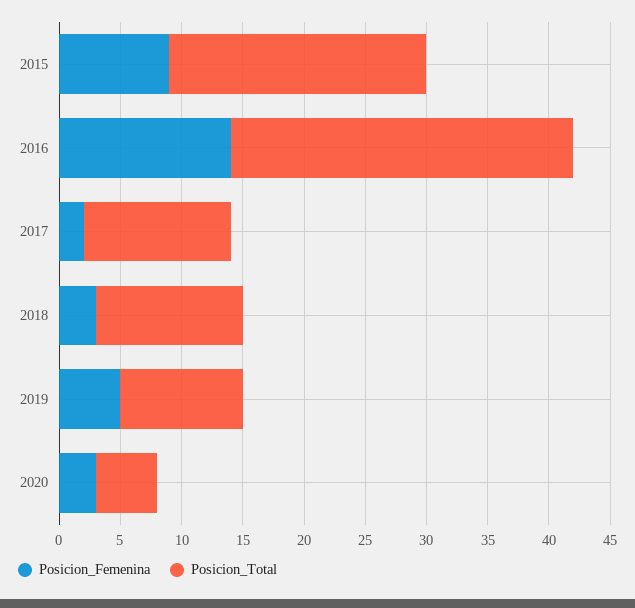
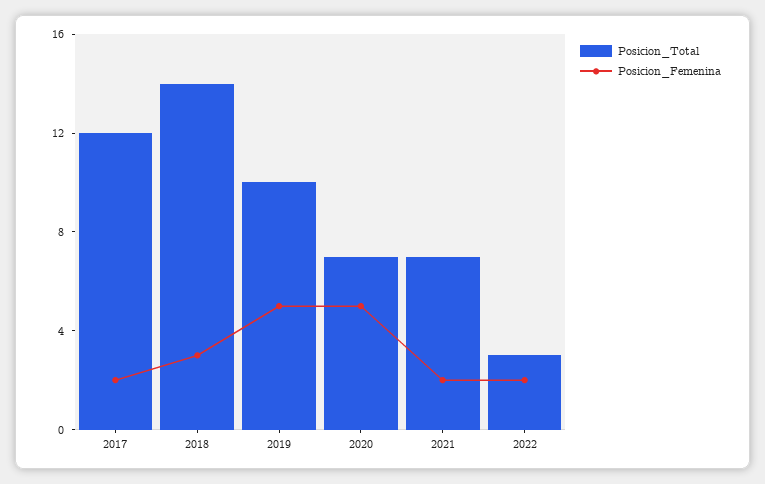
Posicion_Femenina, 2015: 9 -> none
Posicion_Total, 2015: 21 -> none
Posicion_Femenina, 2016: 14 -> none
Posicion_Total, 2016: 28 -> none
Posicion_Total, 2018: 12 -> 14
Posicion_Femenina, 2020: 3 -> 5
Posicion_Total, 2020: 5 -> 7
Posicion_Total, 2021: none -> 7
Posicion_Femenina, 2021: none -> 2
Posicion_Total, 2022: none -> 3
Posicion_Femenina, 2022: none -> 2

